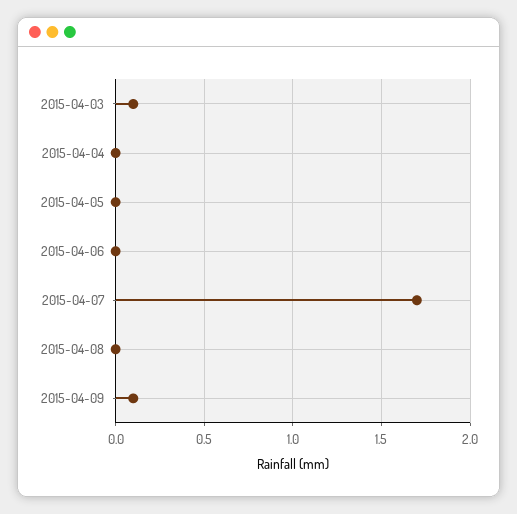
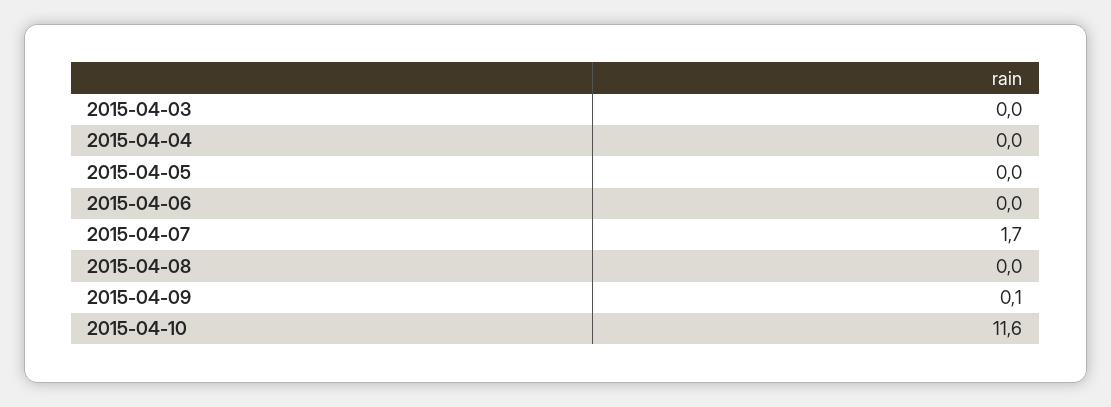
2015-04-03: 0.1 -> 0
2015-04-10: none -> 11.6

